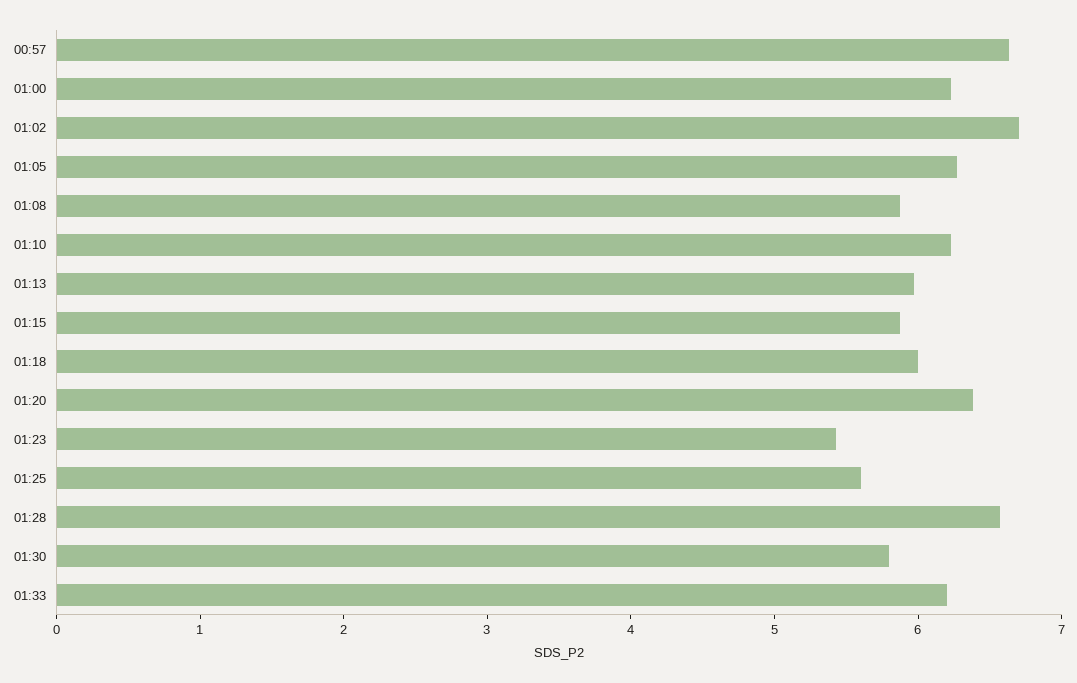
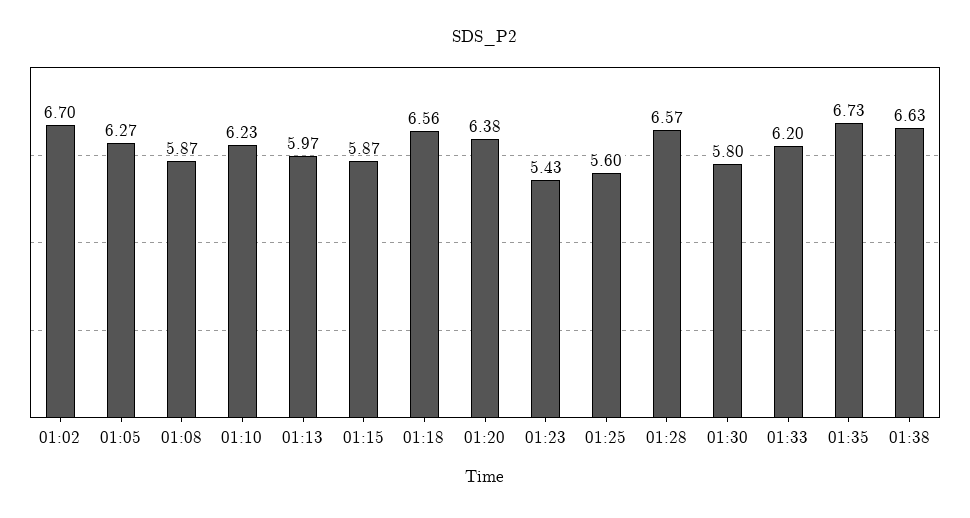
00:57: 6.6 -> none
01:00: 6.2 -> none
01:18: 6 -> 6.56
01:35: none -> 6.73
01:38: none -> 6.63

